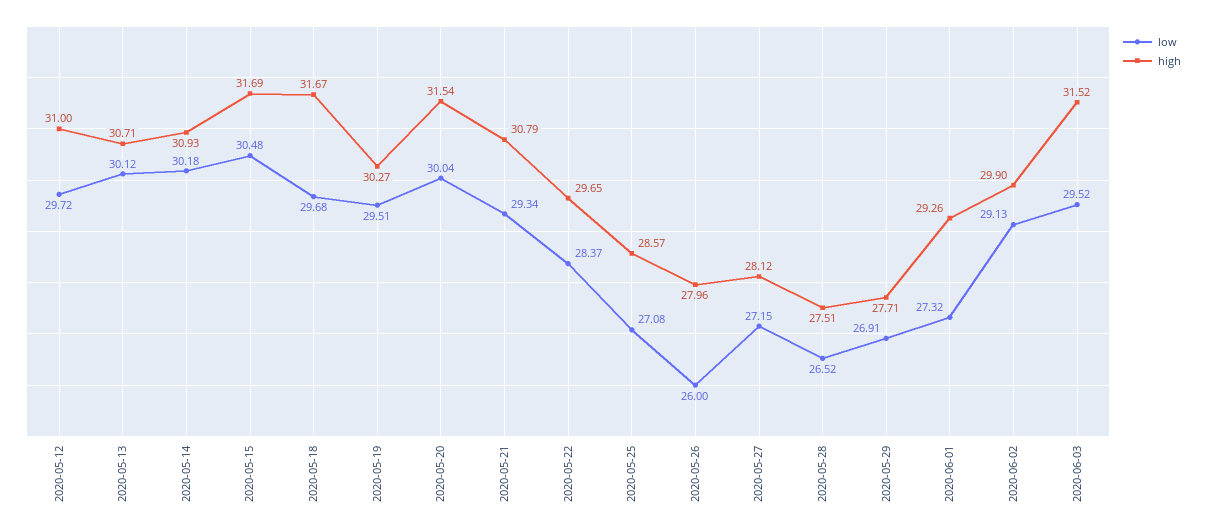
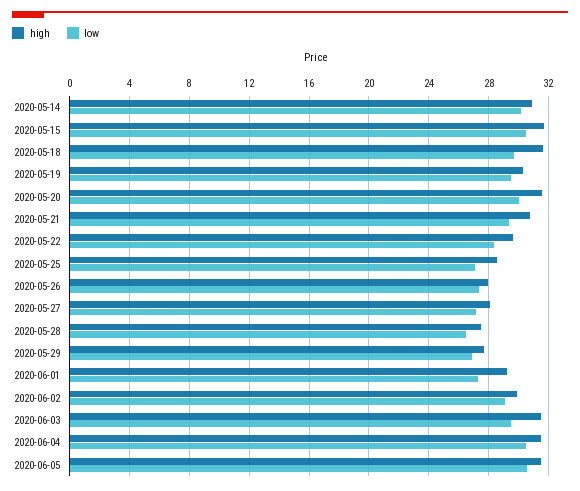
low, 2020-05-12: 29.72 -> none
high, 2020-05-12: 31 -> none
low, 2020-05-13: 30.12 -> none
high, 2020-05-13: 30.71 -> none
low, 2020-05-26: 26 -> 27.5
high, 2020-06-04: none -> 31.5
low, 2020-06-04: none -> 30.5
high, 2020-06-05: none -> 31.5
low, 2020-06-05: none -> 30.5

